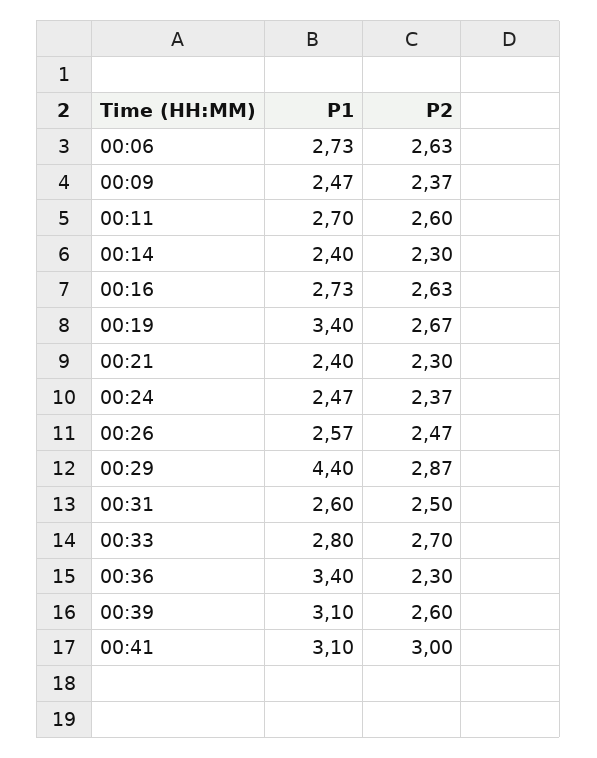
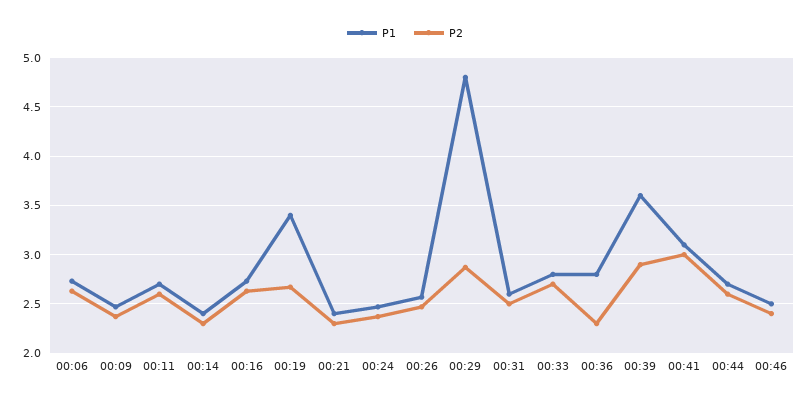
P1, 00:29: 4.4 -> 4.8
P1, 00:36: 3.4 -> 2.8
P1, 00:39: 3.1 -> 3.6
P2, 00:39: 2.6 -> 2.9
P1, 00:44: none -> 2.7
P2, 00:44: none -> 2.6
P1, 00:46: none -> 2.5
P2, 00:46: none -> 2.4

